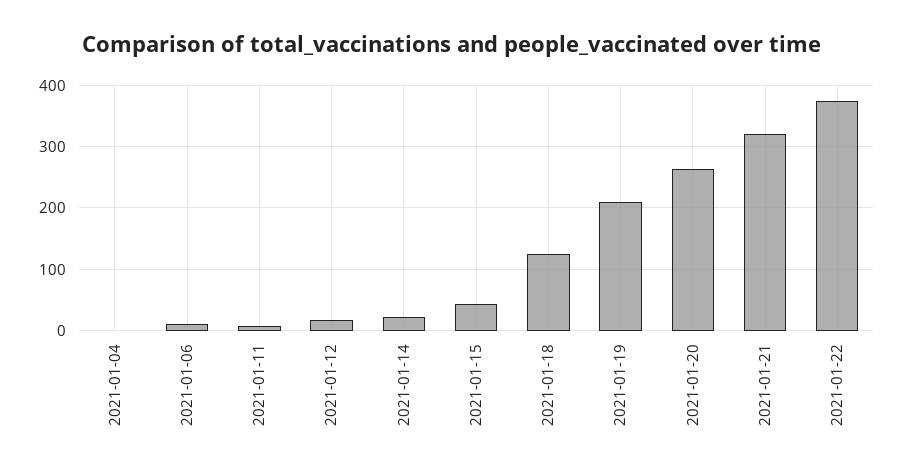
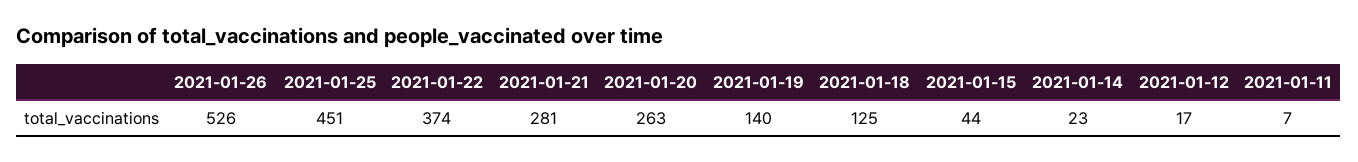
2021-01-04: 0 -> none
2021-01-06: 10 -> none
2021-01-19: 210 -> 140
2021-01-21: 320 -> 281
2021-01-26: none -> 526
2021-01-25: none -> 451

